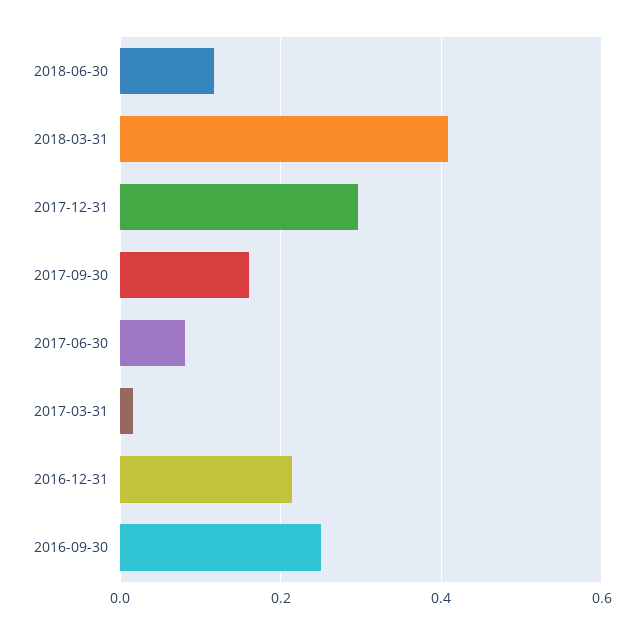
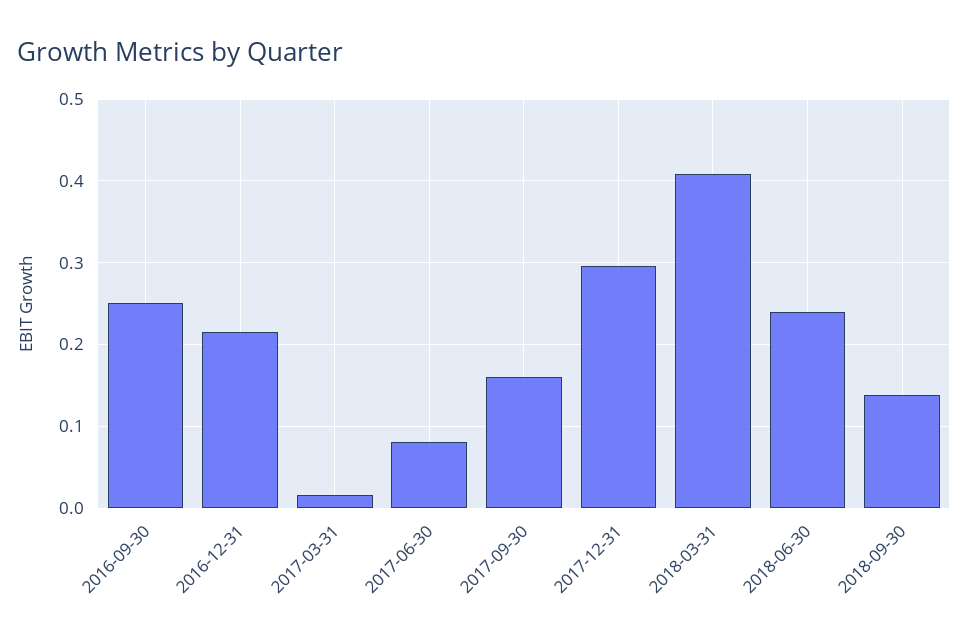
2018-06-30: 0.12 -> 0.24
2018-09-30: none -> 0.14

